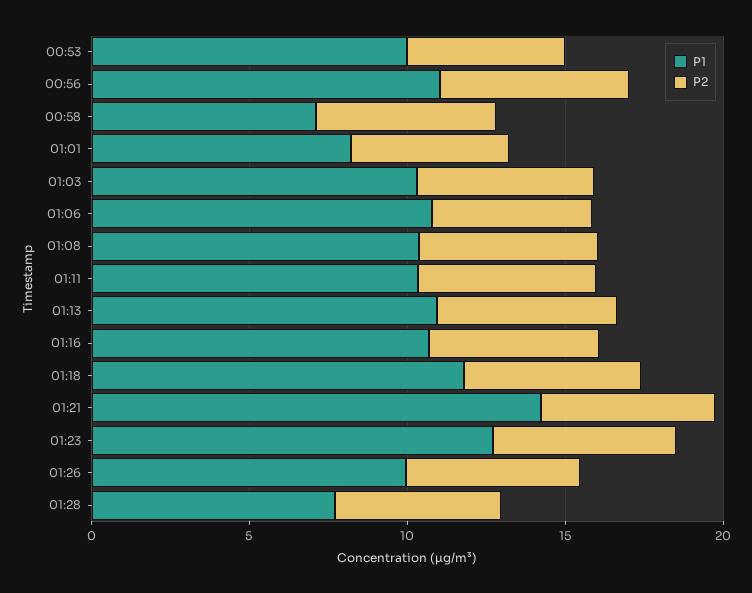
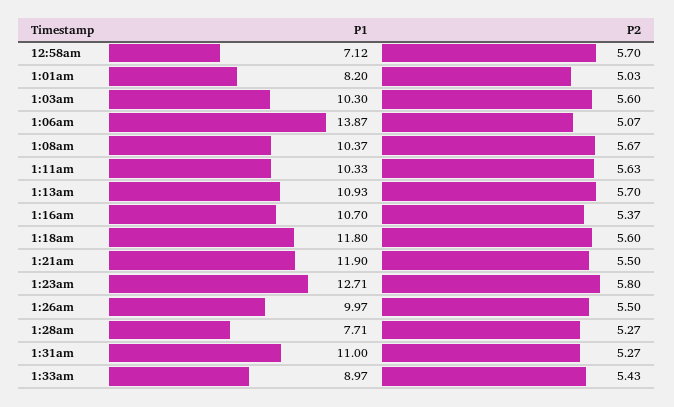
P1, 00:53: 10 -> none
P2, 00:53: 5 -> none
P1, 00:56: 11 -> none
P2, 00:56: 6 -> none
P1, 01:06: 11 -> 13.87
P1, 01:21: 14 -> 11.9
P1, 1:31am: none -> 11
P2, 1:31am: none -> 5.27
P1, 1:33am: none -> 8.97
P2, 1:33am: none -> 5.43

